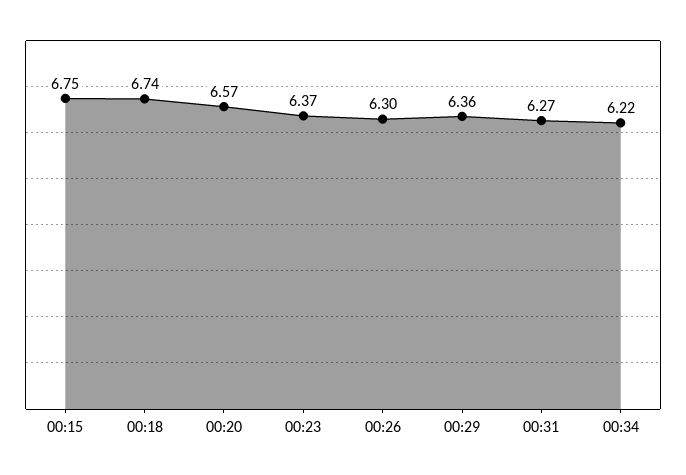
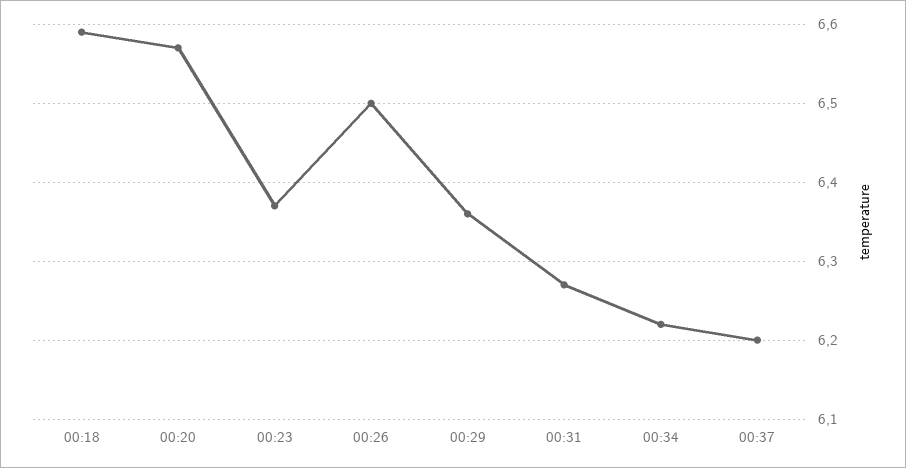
00:15: 6.75 -> none
00:18: 6.74 -> 6.59
00:26: 6.3 -> 6.5
00:37: none -> 6.2

